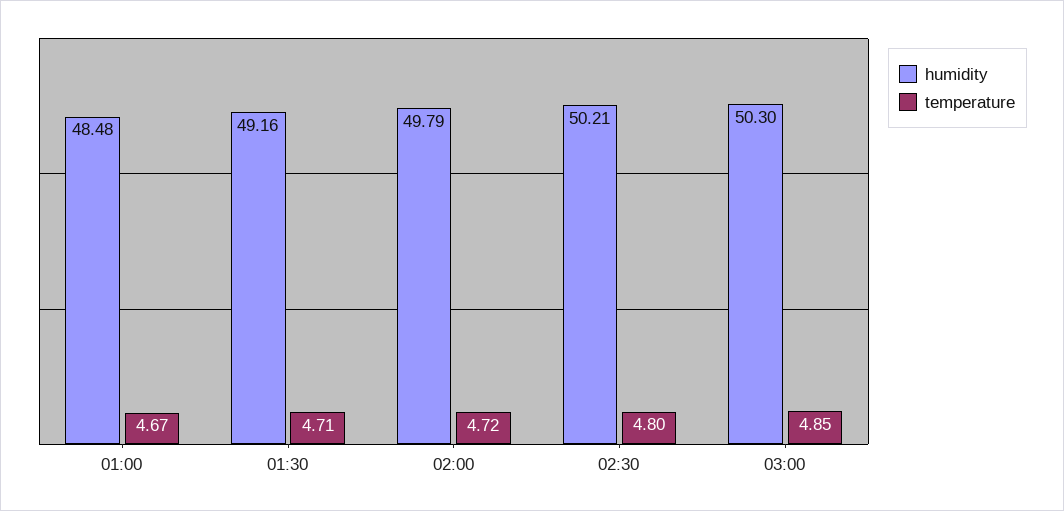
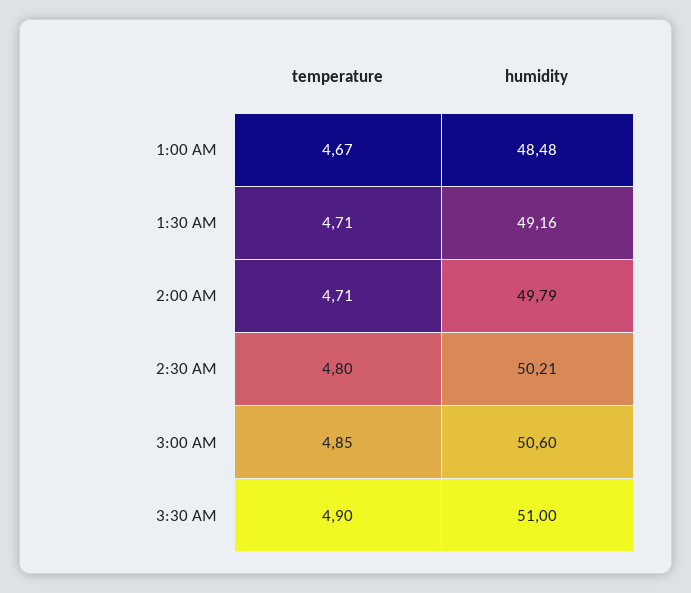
temperature, 02:00: 4.72 -> 4.71
humidity, 03:00: 50.3 -> 50.6
temperature, 3:30 AM: none -> 4.9
humidity, 3:30 AM: none -> 51

